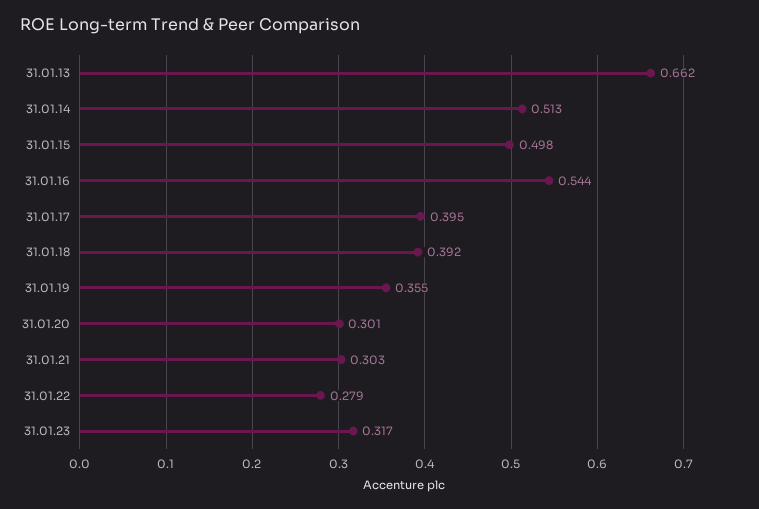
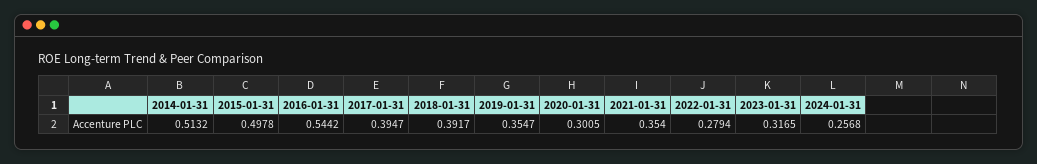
31.01.13: 0.662 -> none
31.01.21: 0.303 -> 0.354
2024-01-31: none -> 0.2568

